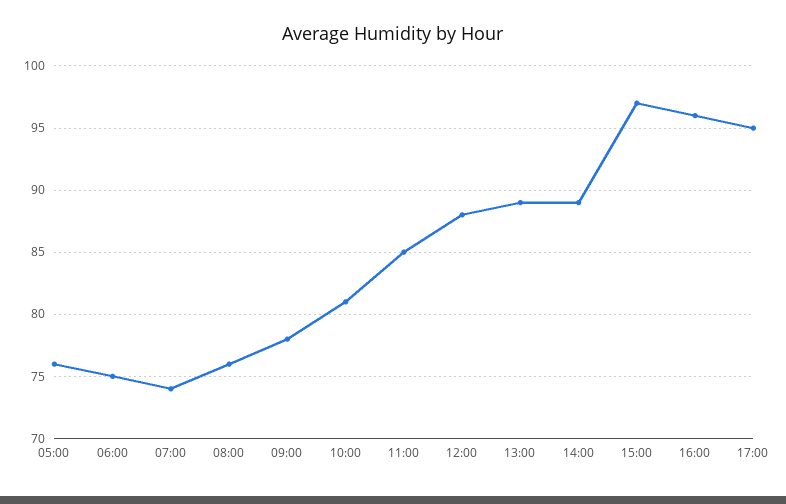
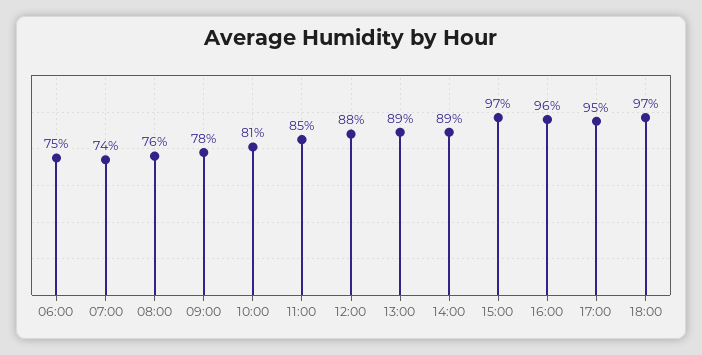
05:00: 76 -> none
18:00: none -> 97

